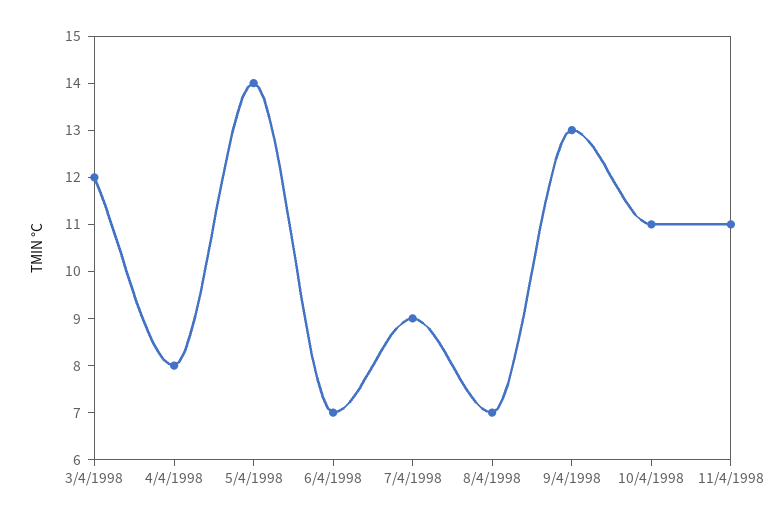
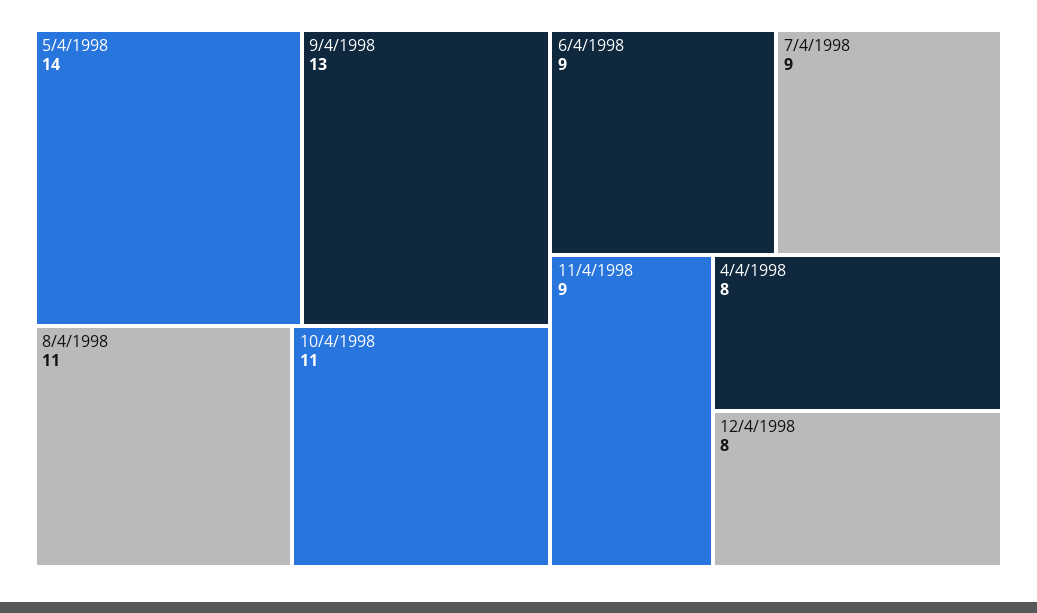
3/4/1998: 12 -> none
6/4/1998: 7 -> 9
8/4/1998: 7 -> 11
11/4/1998: 11 -> 9
12/4/1998: none -> 8

